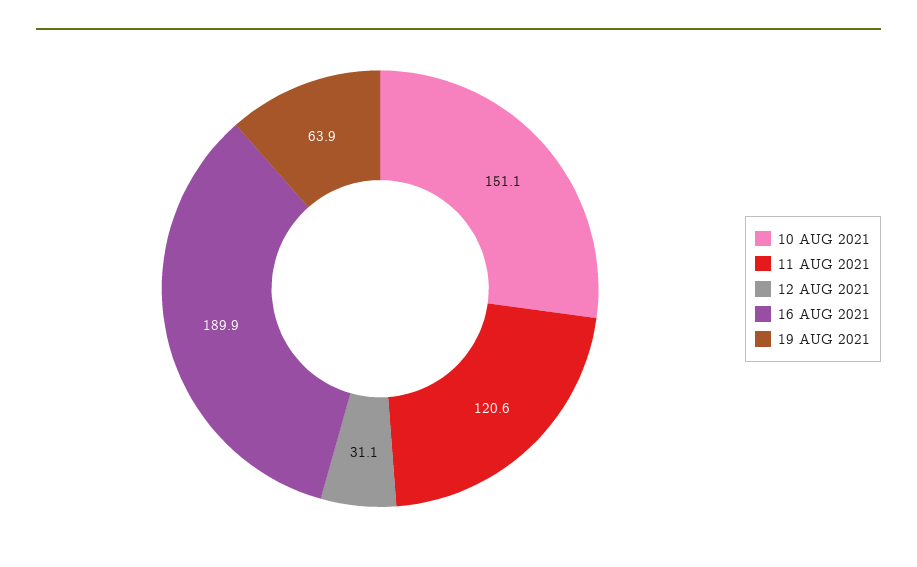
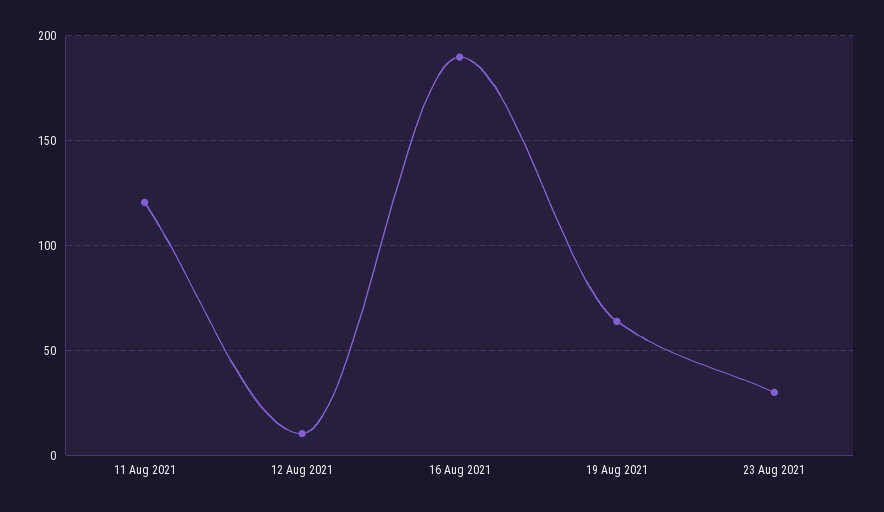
10 AUG 2021: 151.1 -> none
12 AUG 2021: 31.1 -> 10
23 Aug 2021: none -> 30

